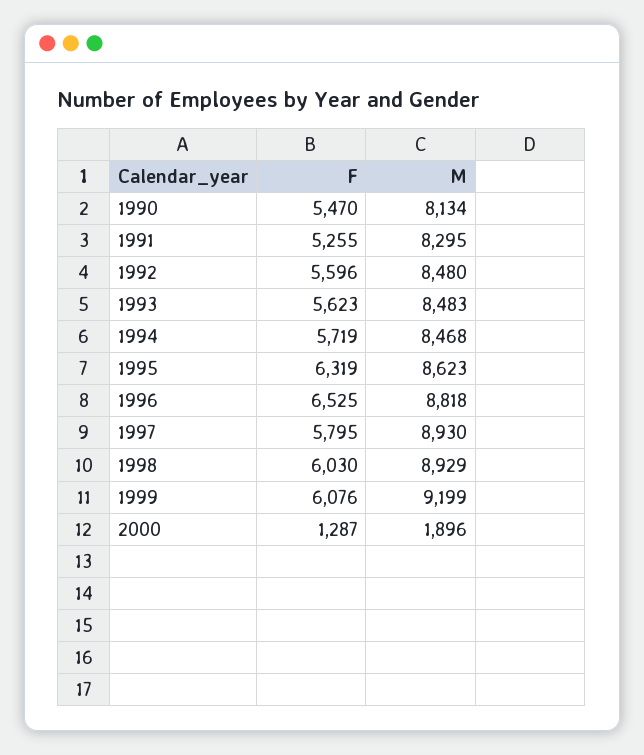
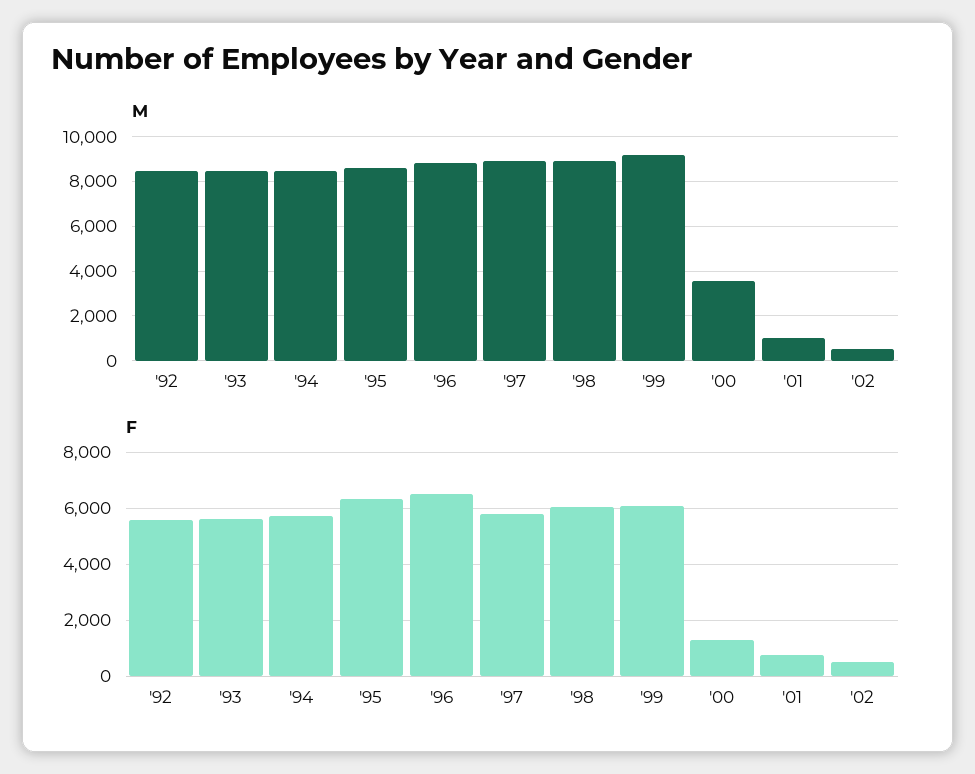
F, 1990: 5470 -> none
M, 1990: 8134 -> none
F, 1991: 5255 -> none
M, 1991: 8295 -> none
M, 2000: 1896 -> 3500
M, '01: none -> 1000
M, '02: none -> 500
F, '01: none -> 750
F, '02: none -> 500

